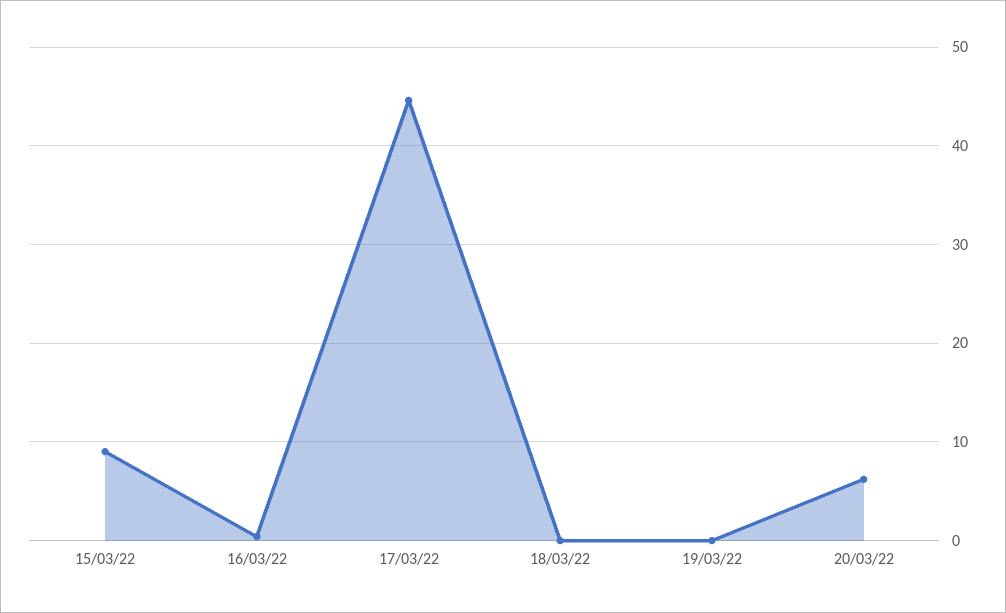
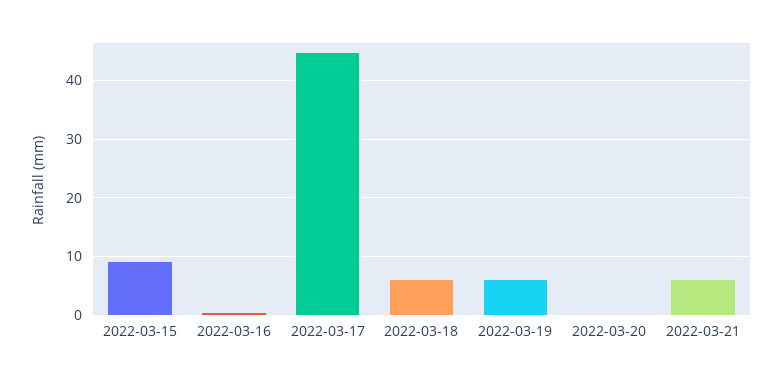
18/03/22: 0 -> 6
19/03/22: 0 -> 6
20/03/22: 6 -> 0
2022-03-21: none -> 6

